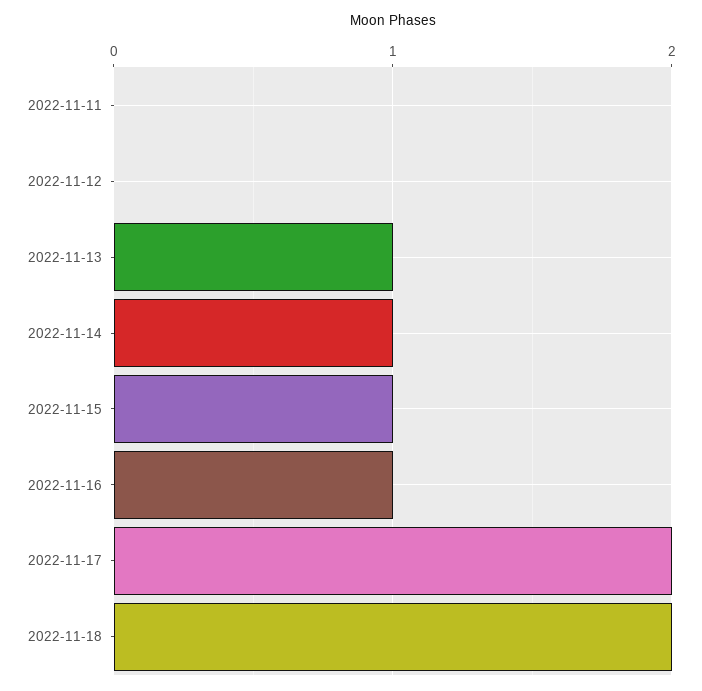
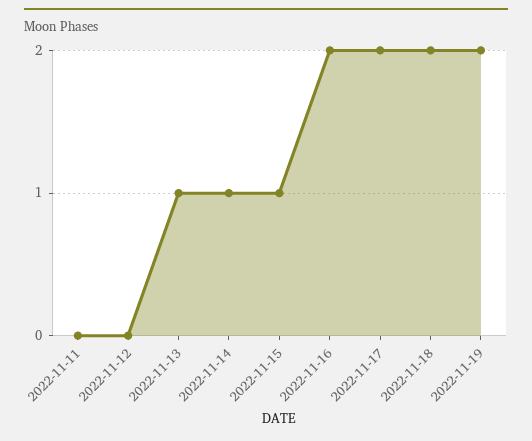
2022-11-16: 1 -> 2
2022-11-19: none -> 2

